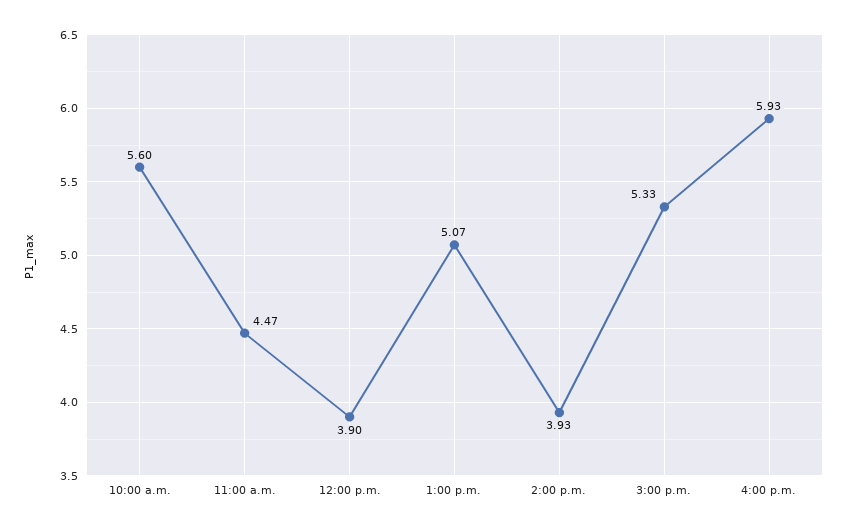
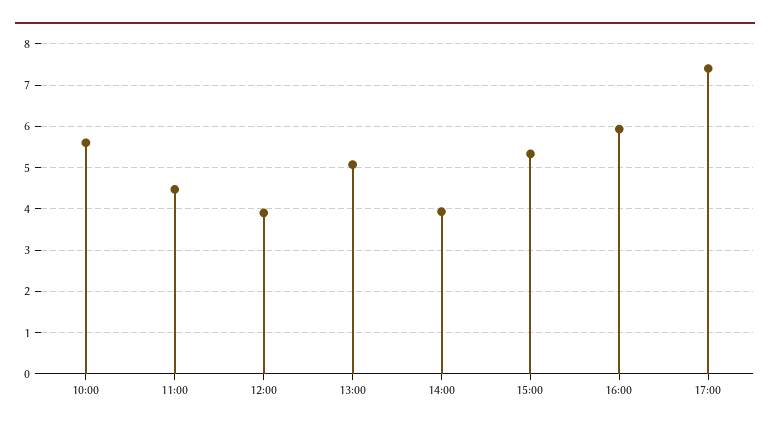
17:00: none -> 7.4

